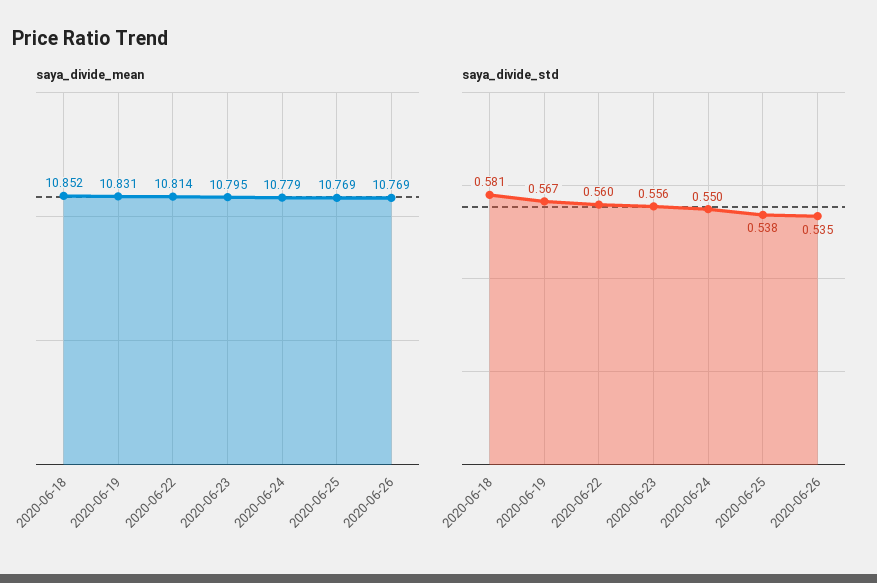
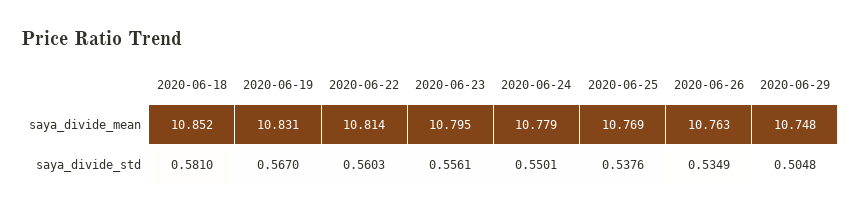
saya_divide_mean, 2020-06-26: 10.769 -> 10.763
saya_divide_mean, 2020-06-29: none -> 10.748
saya_divide_std, 2020-06-29: none -> 0.5048

